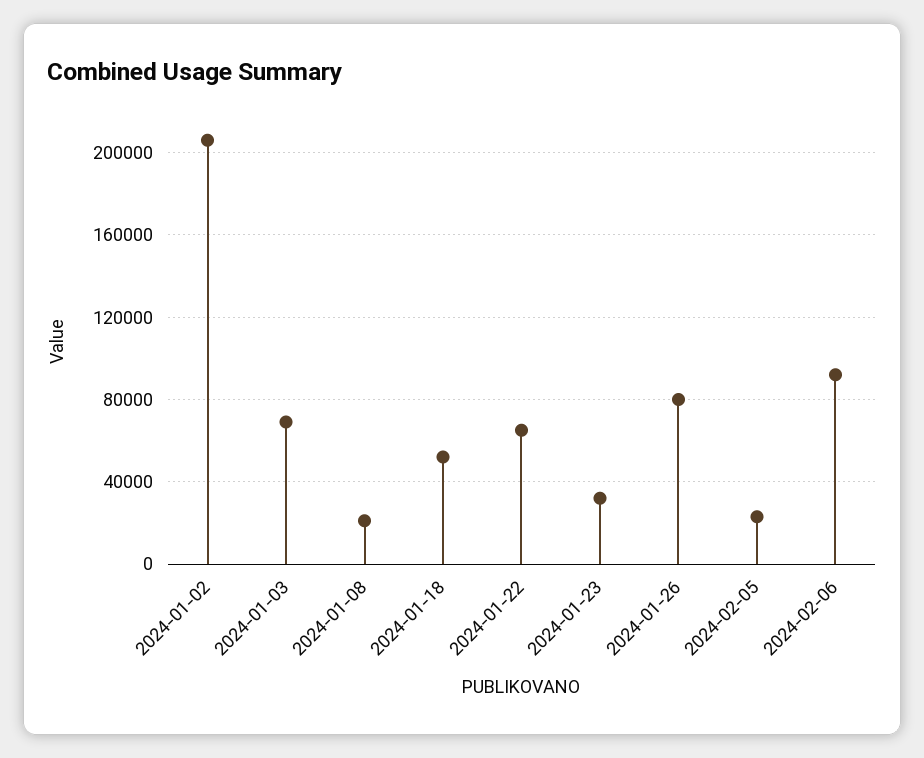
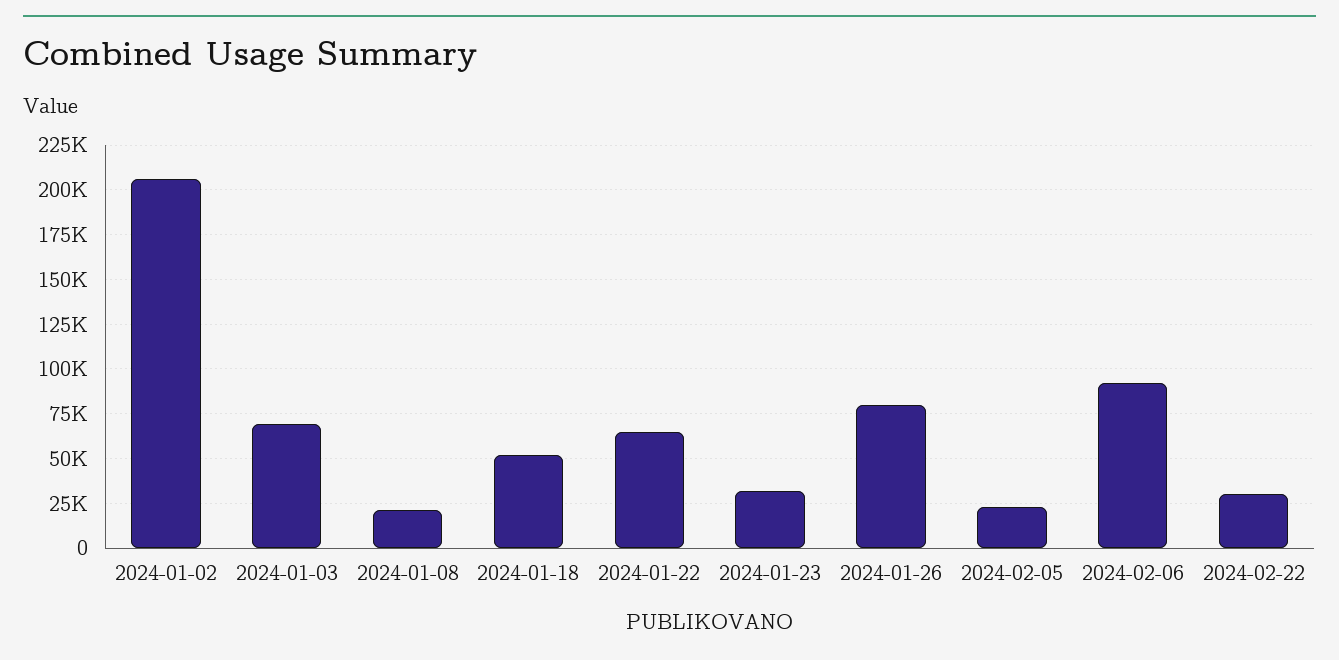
2024-02-22: none -> 30000

